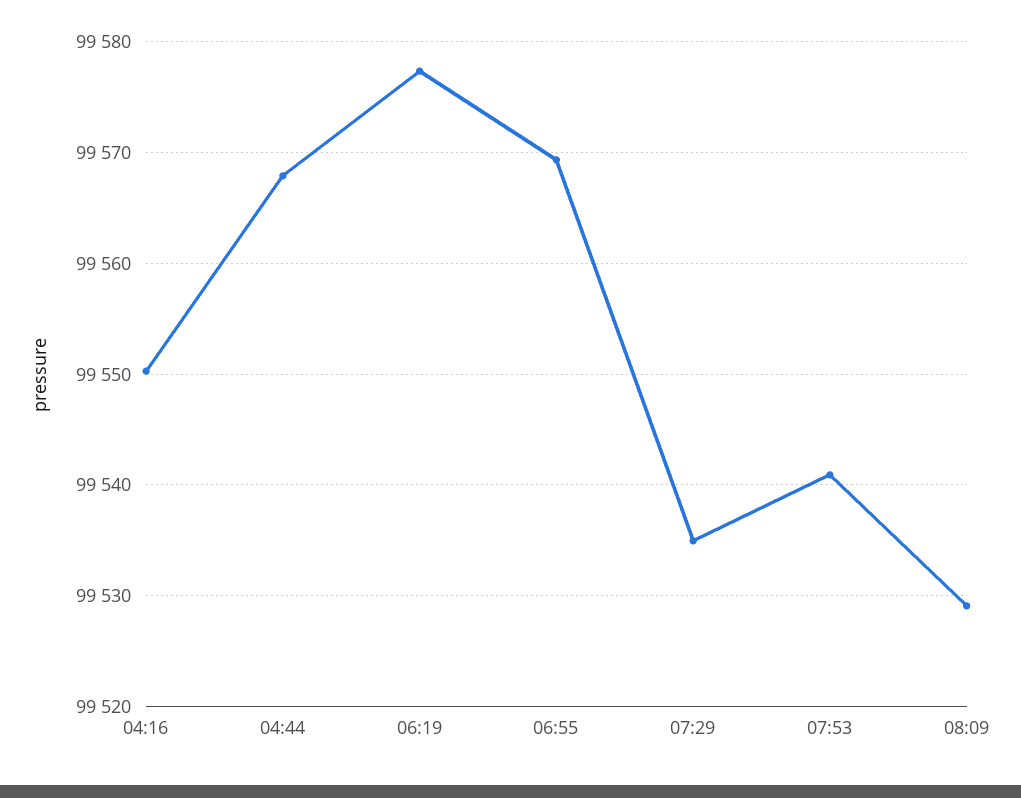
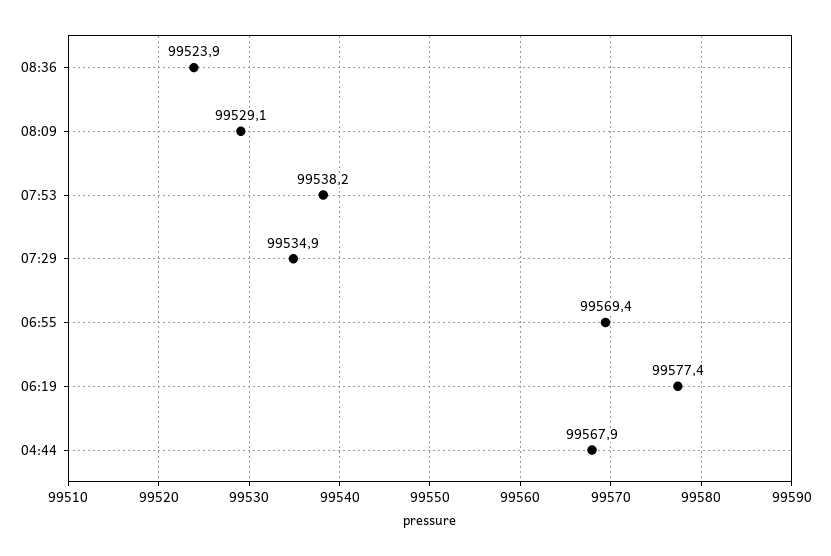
04:16: 99550 -> none
07:53: 99541 -> 99538.2
08:36: none -> 99523.9

